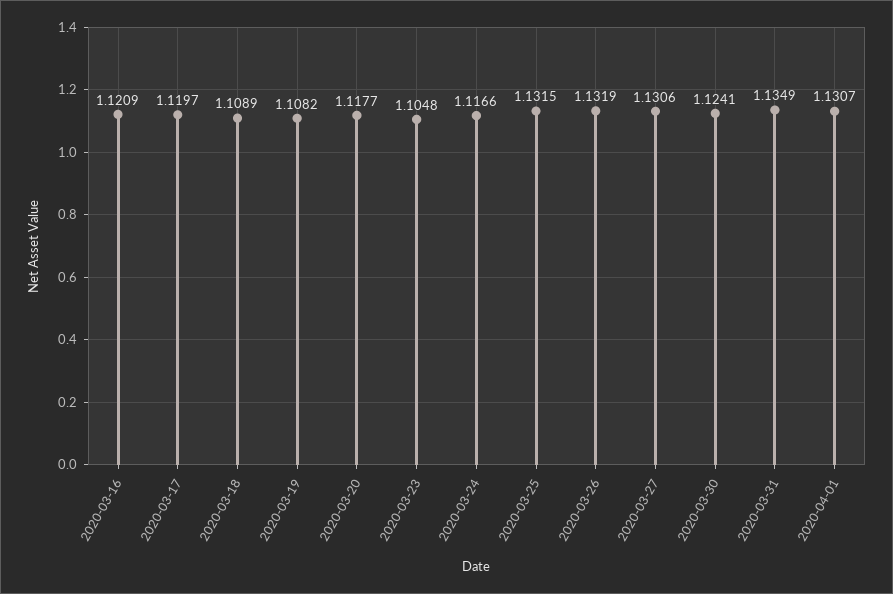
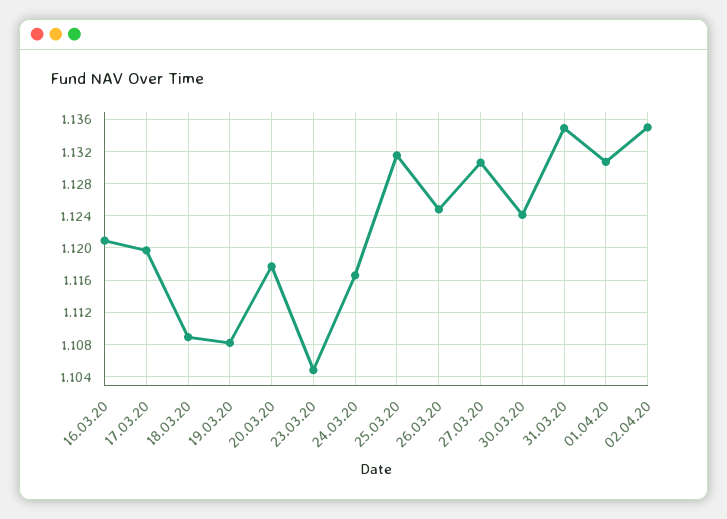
2020-03-26: 1.1319 -> 1.125
02.04.20: none -> 1.135

